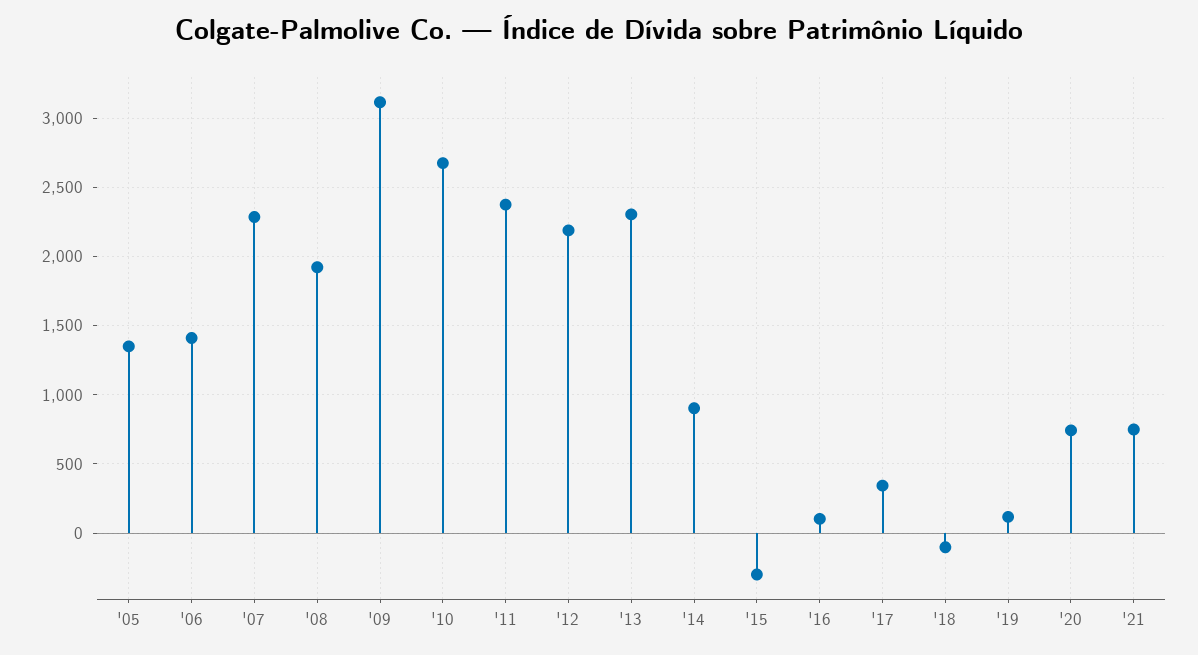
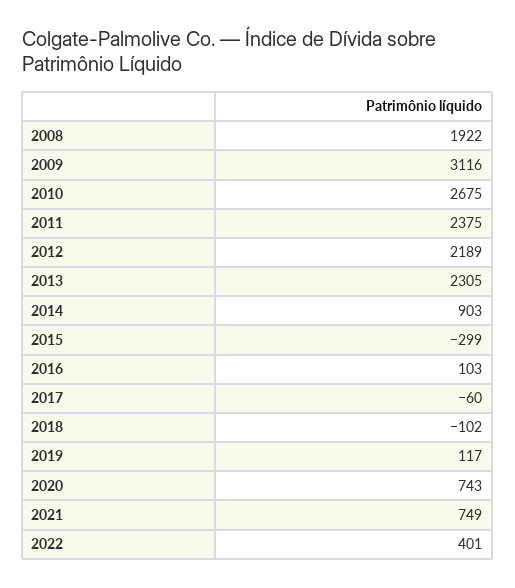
'05: 1350 -> none
'06: 1400 -> none
'07: 2300 -> none
'17: 350 -> -60
2022: none -> 401

